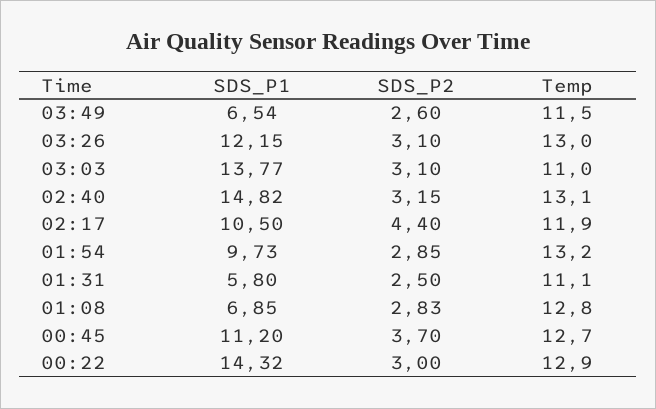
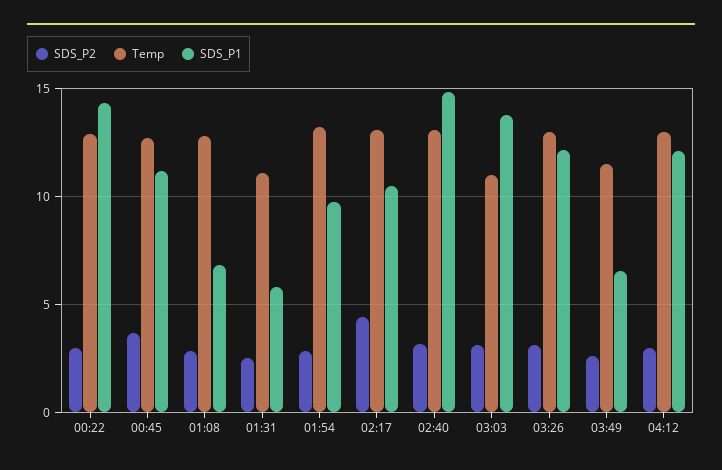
Temp, 02:17: 11.9 -> 13
SDS_P2, 04:12: none -> 3
Temp, 04:12: none -> 13
SDS_P1, 04:12: none -> 12

